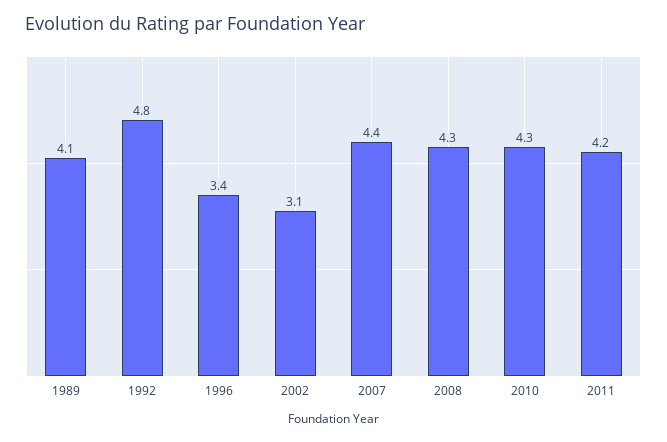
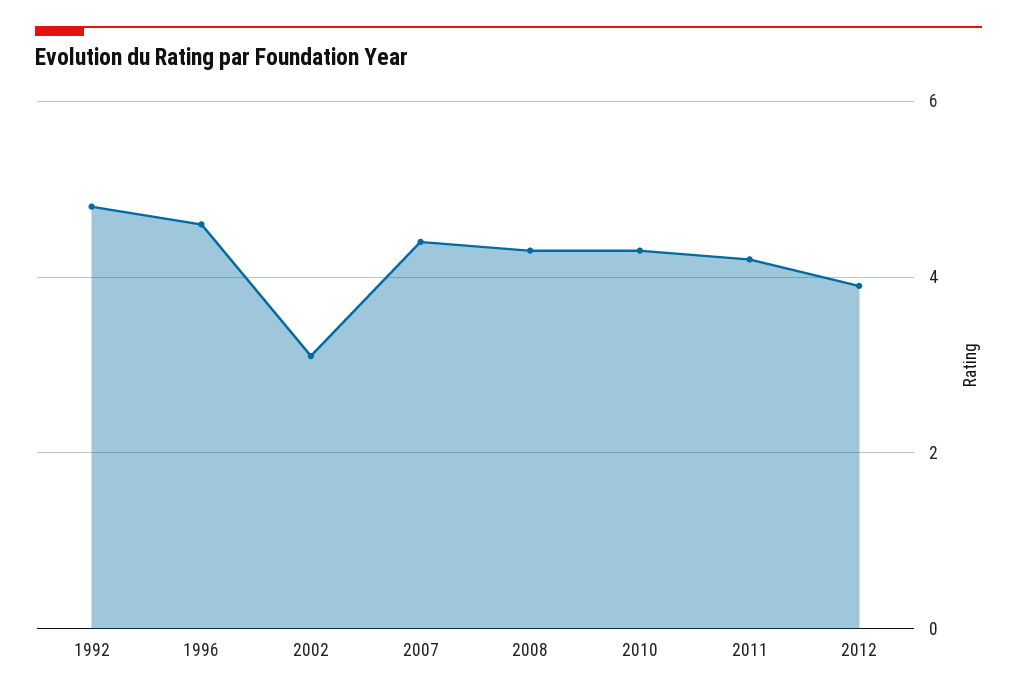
1989: 4.1 -> none
1996: 3.4 -> 4.5
2012: none -> 4

